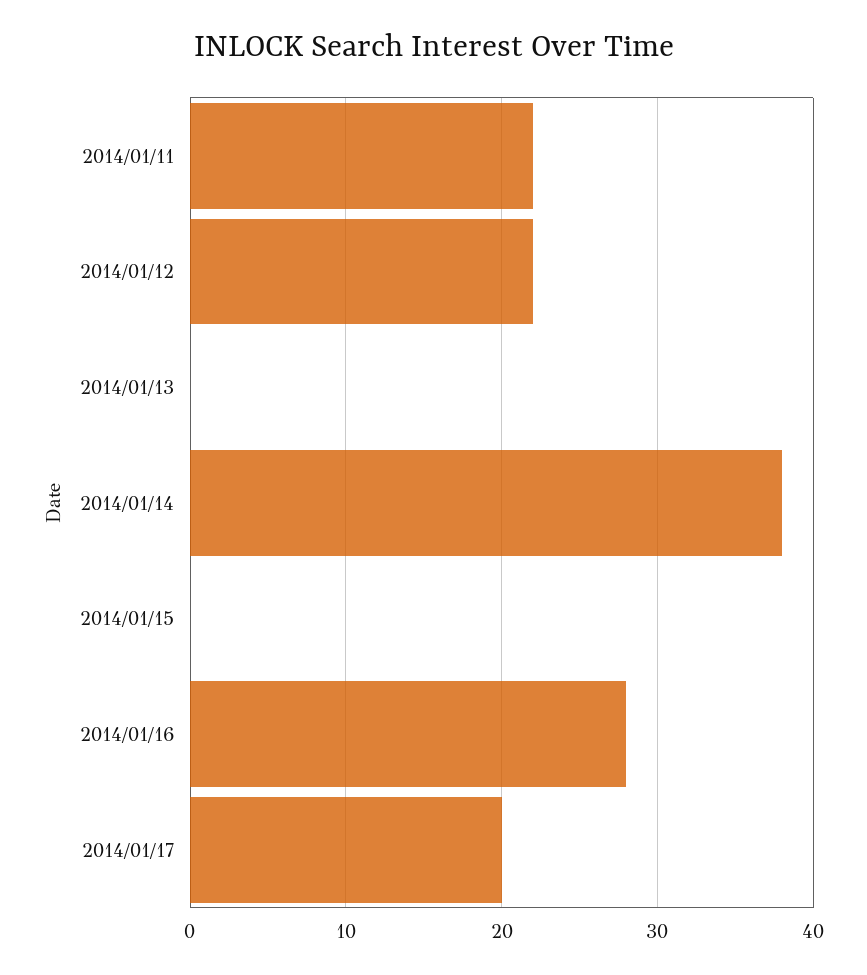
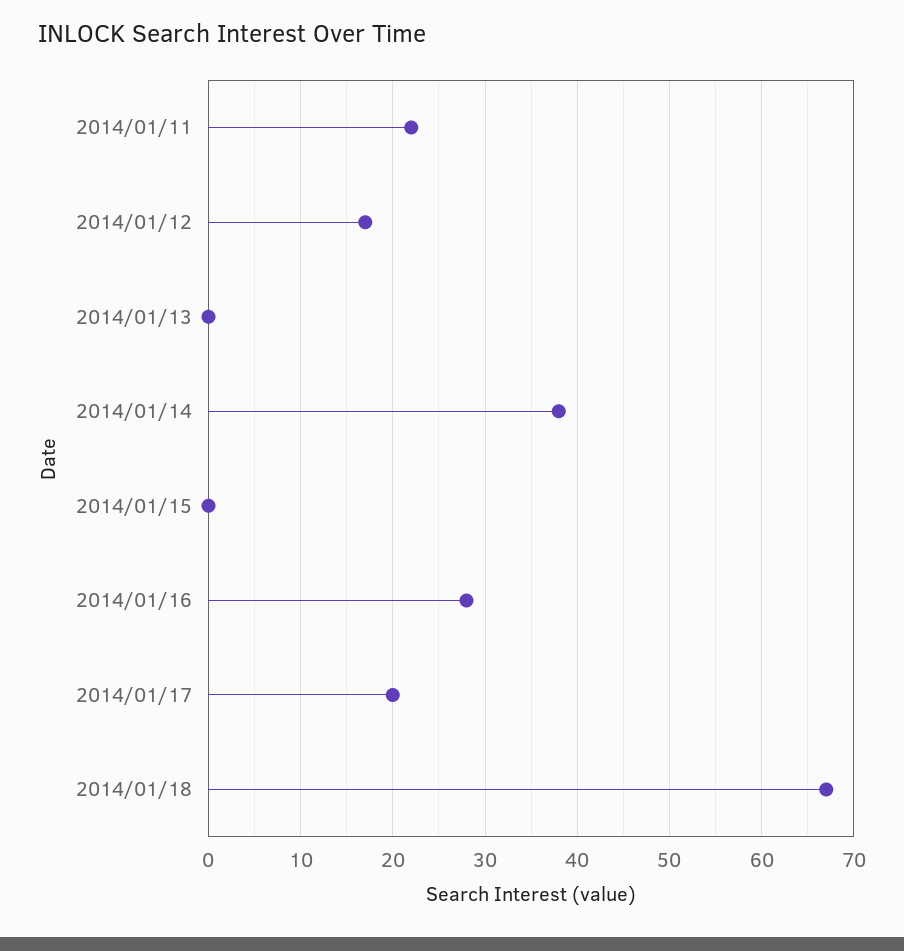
2014/01/12: 22 -> 17
2014/01/18: none -> 67

